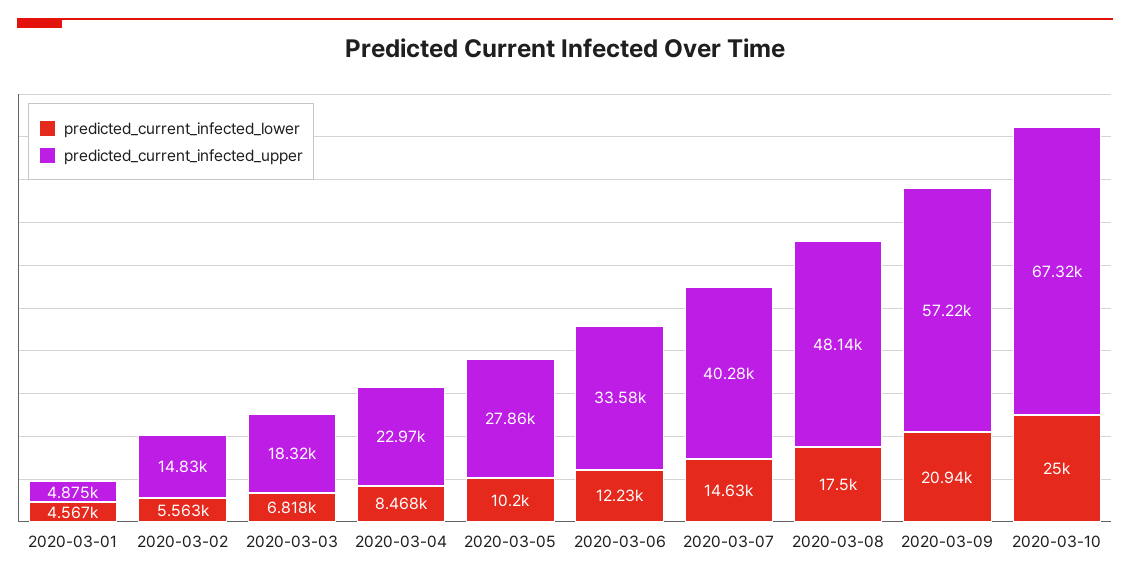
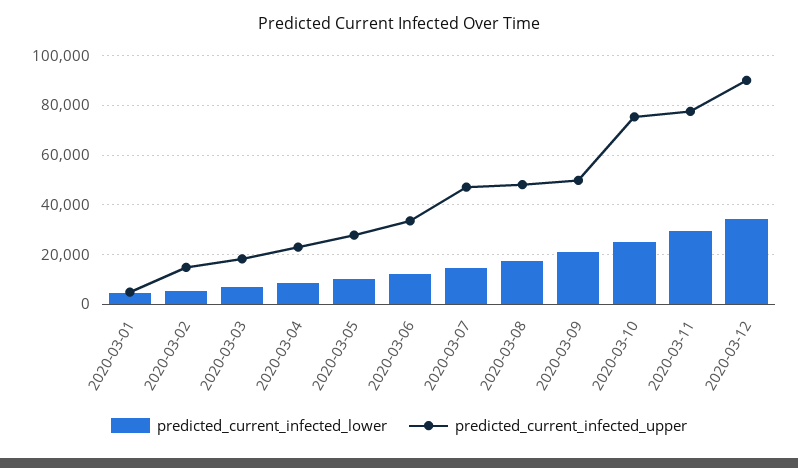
predicted_current_infected_upper, 2020-03-07: 40280 -> 47500
predicted_current_infected_upper, 2020-03-09: 57220 -> 50000
predicted_current_infected_upper, 2020-03-10: 67320 -> 75000
predicted_current_infected_lower, 2020-03-11: none -> 30000
predicted_current_infected_upper, 2020-03-11: none -> 77500
predicted_current_infected_lower, 2020-03-12: none -> 35000
predicted_current_infected_upper, 2020-03-12: none -> 90000

